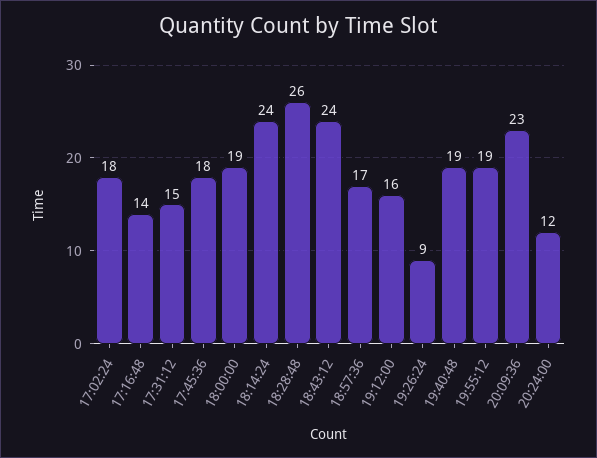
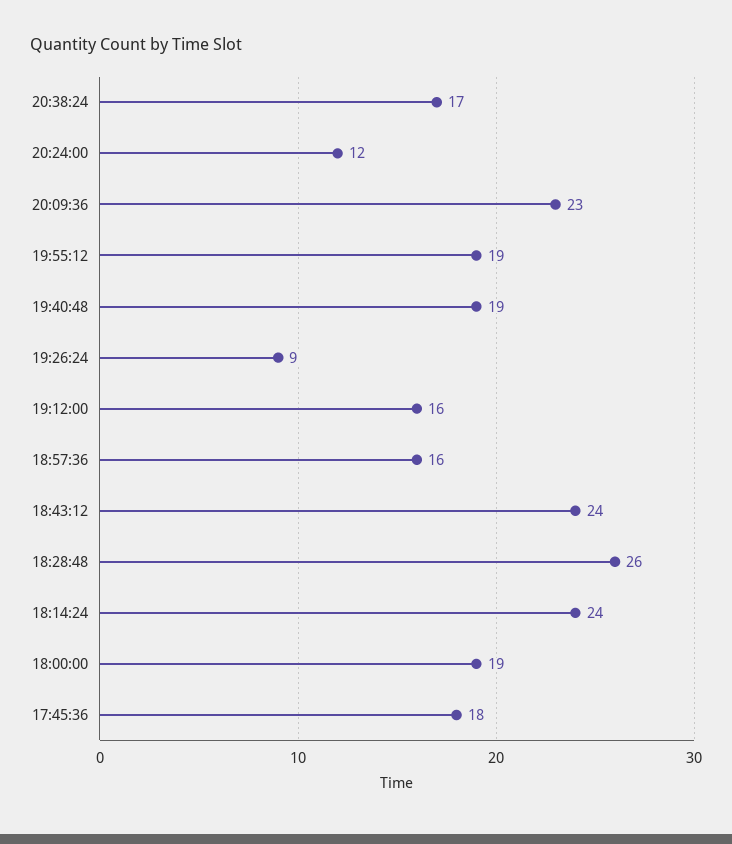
17:02:24: 18 -> none
17:16:48: 14 -> none
17:31:12: 15 -> none
18:57:36: 17 -> 16
20:38:24: none -> 17

